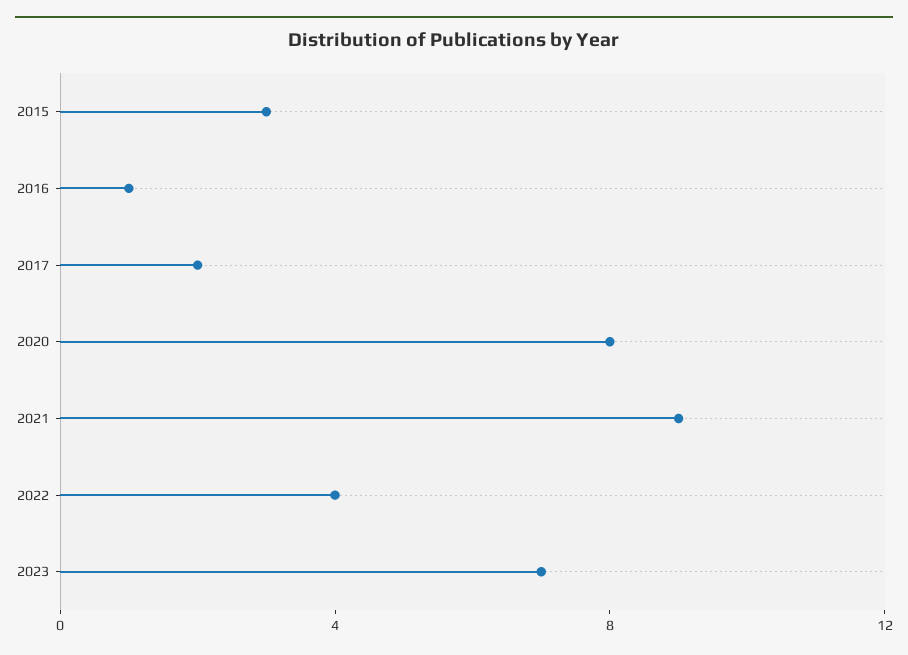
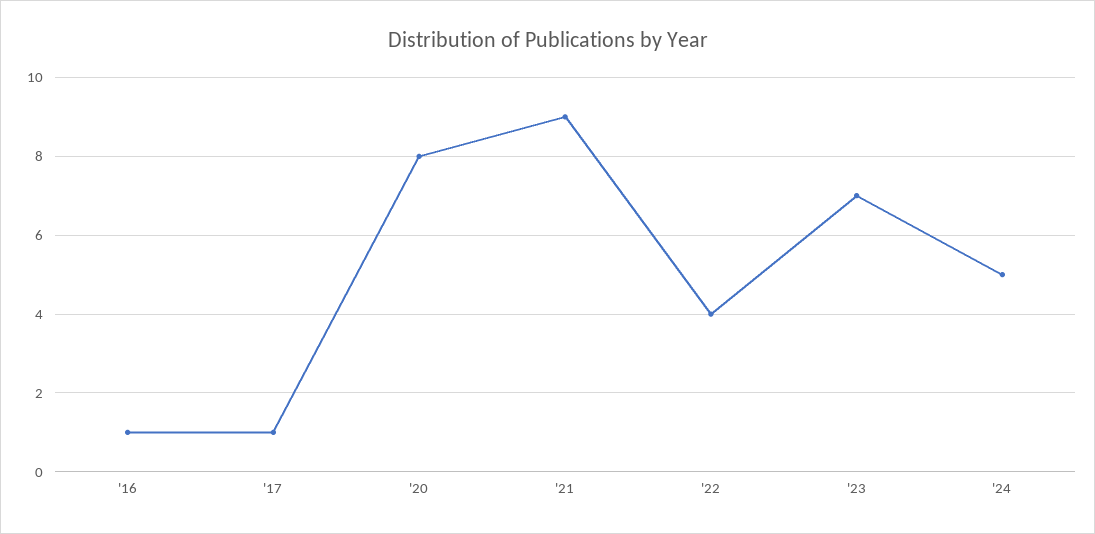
2015: 3 -> none
2017: 2 -> 1
'24: none -> 5

